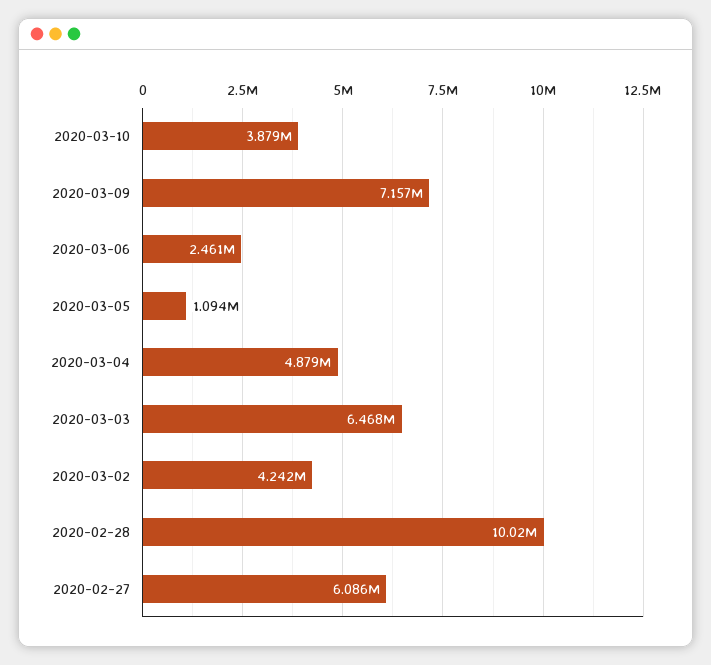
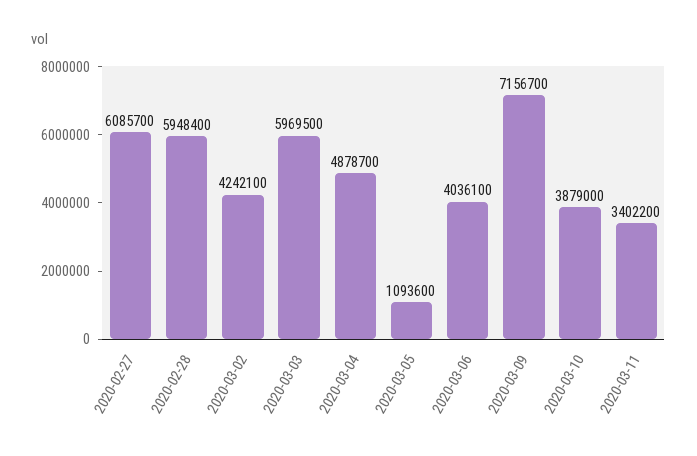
2020-03-06: 2461000 -> 4036100
2020-03-03: 6468000 -> 5969500
2020-02-28: 10020000 -> 5948400
2020-03-11: none -> 3402200

